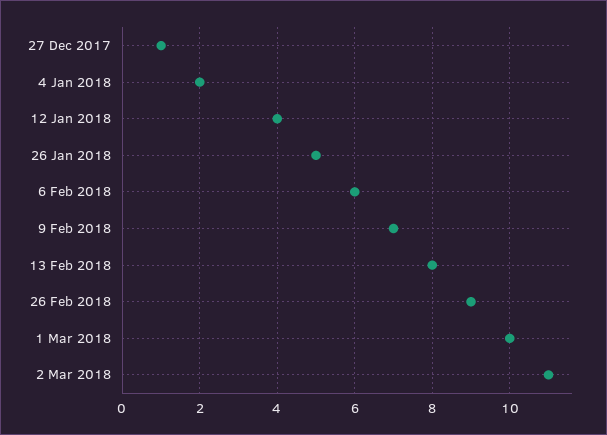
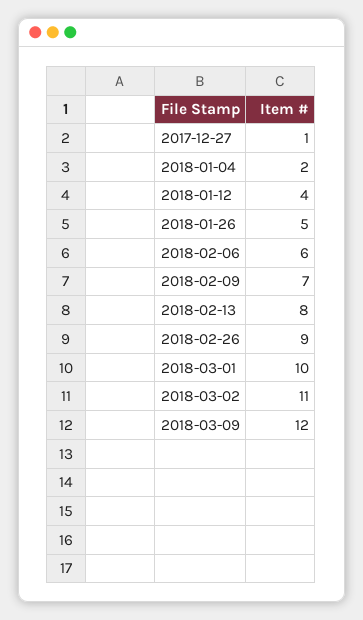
2018-03-09: none -> 12

